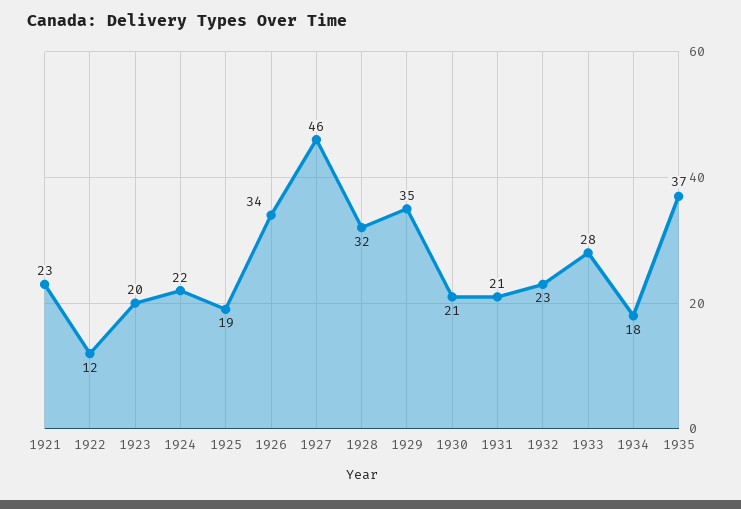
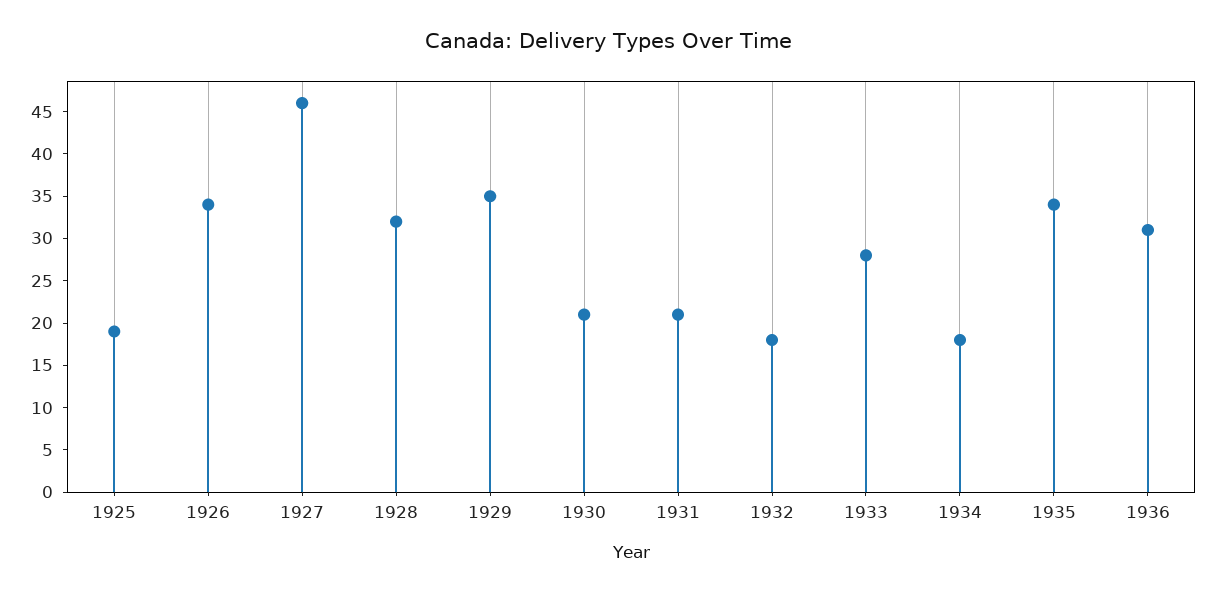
1921: 23 -> none
1922: 12 -> none
1923: 20 -> none
1924: 22 -> none
1932: 23 -> 18
1935: 37 -> 34
1936: none -> 31

